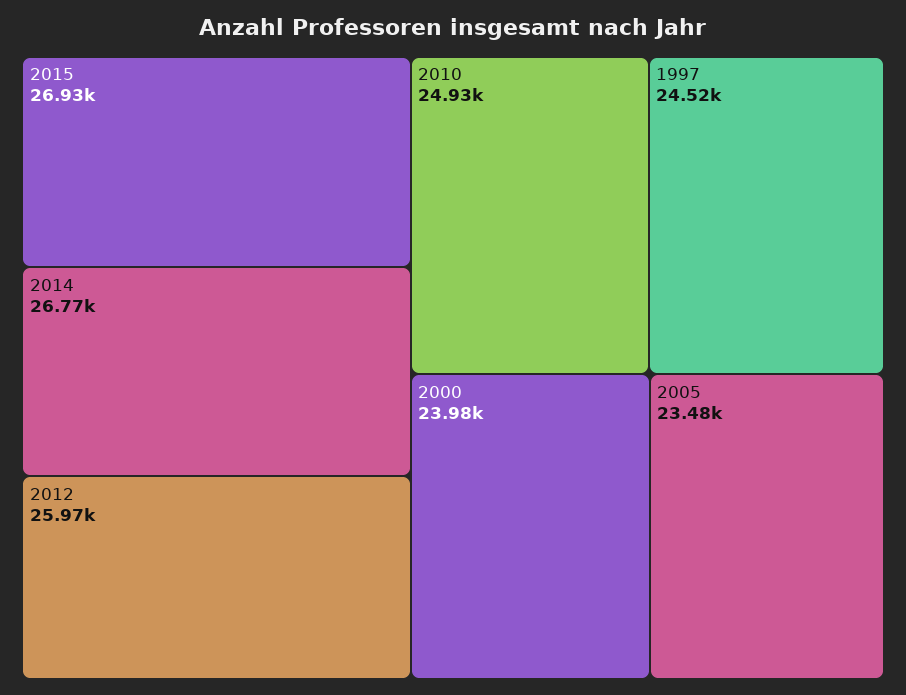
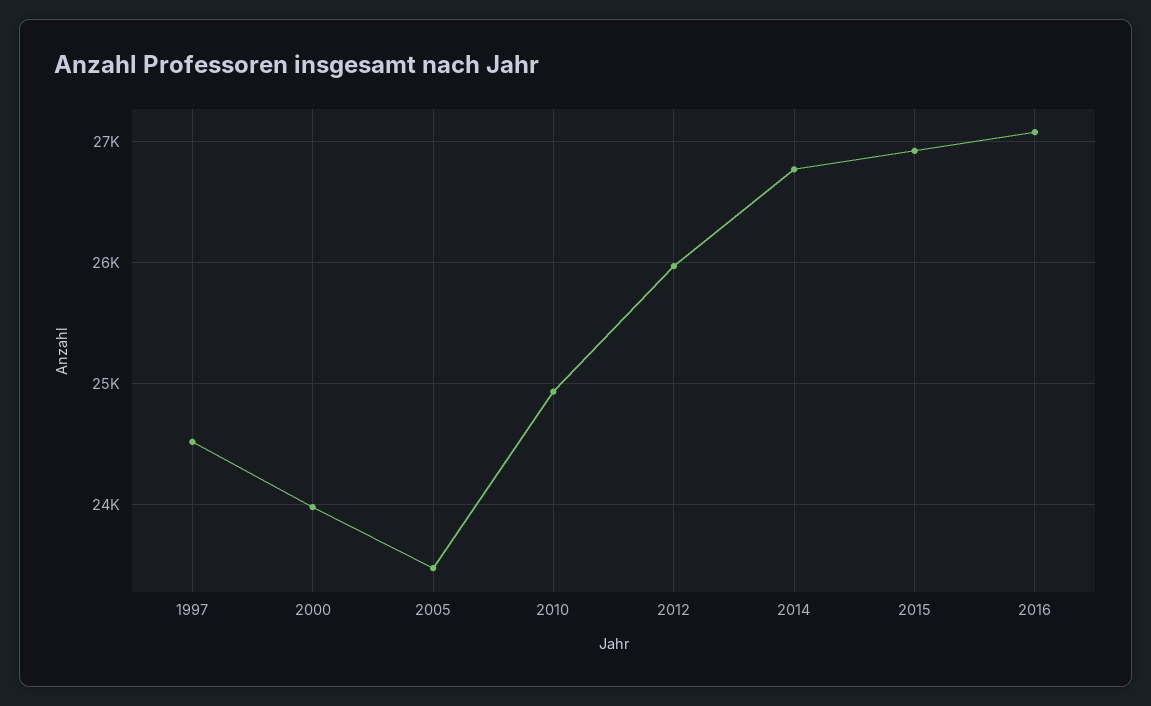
2016: none -> 27100

